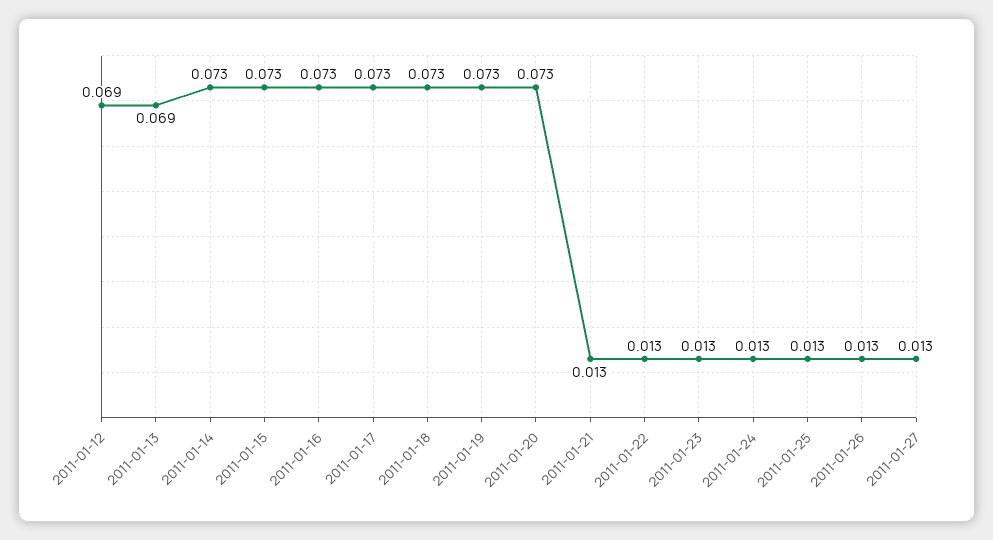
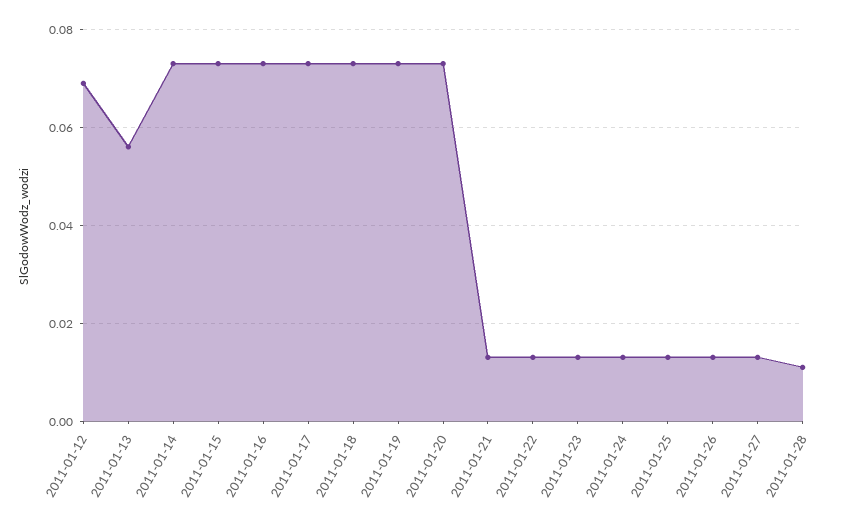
2011-01-13: 0.069 -> 0.055
2011-01-28: none -> 0.01

